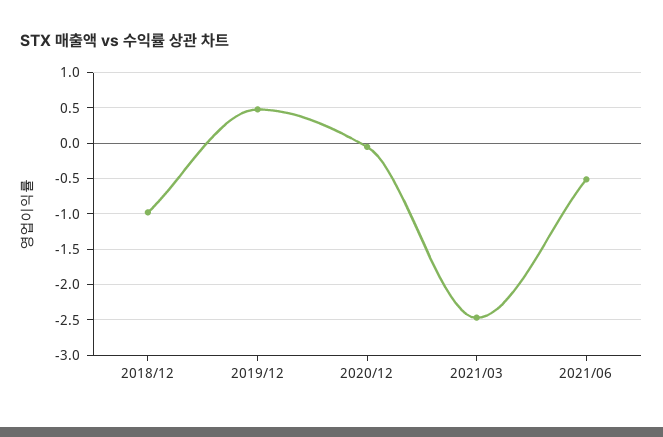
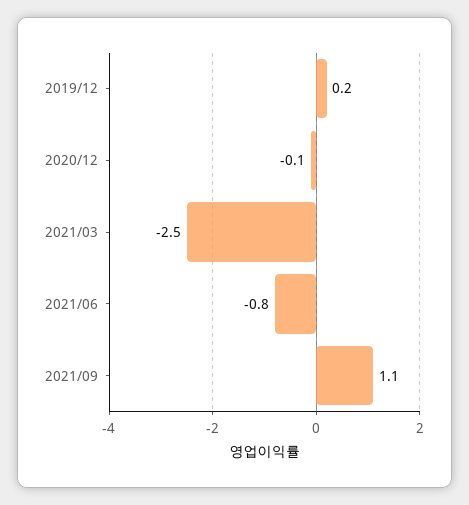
2018/12: -1 -> none
2019/12: 0.5 -> 0.2
2021/06: -0.5 -> -0.8
2021/09: none -> 1.1

